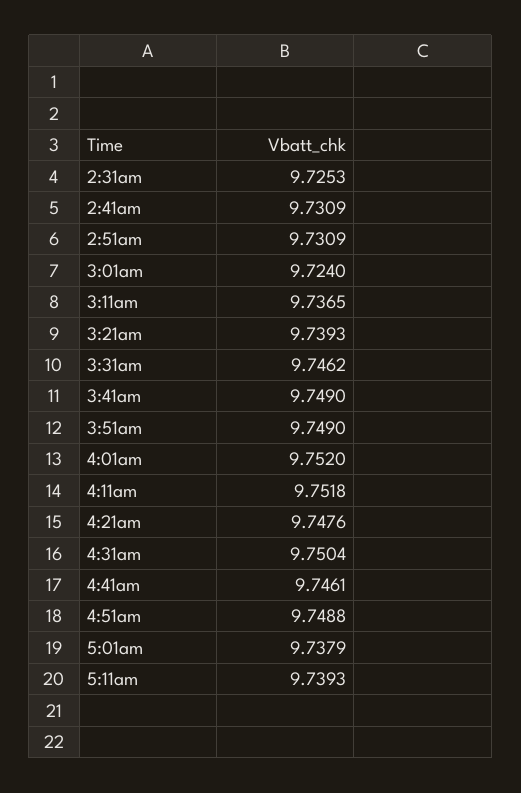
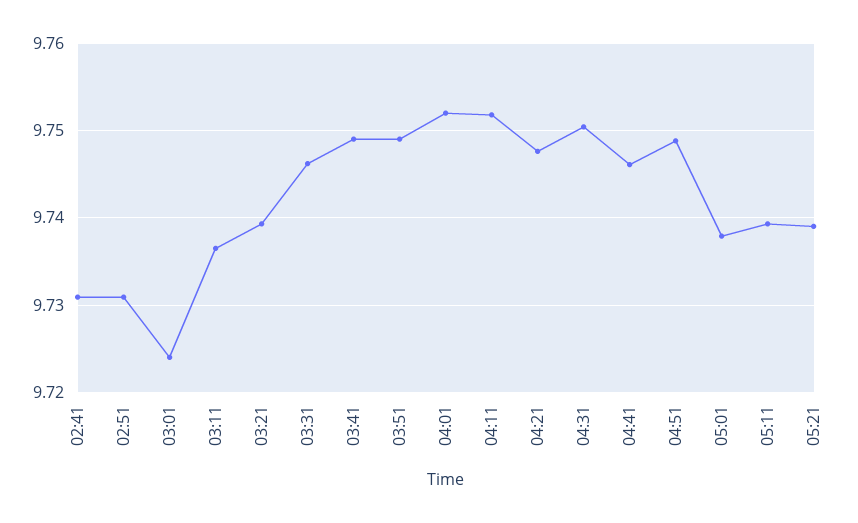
2:31am: 9.7253 -> none
05:21: none -> 9.739

